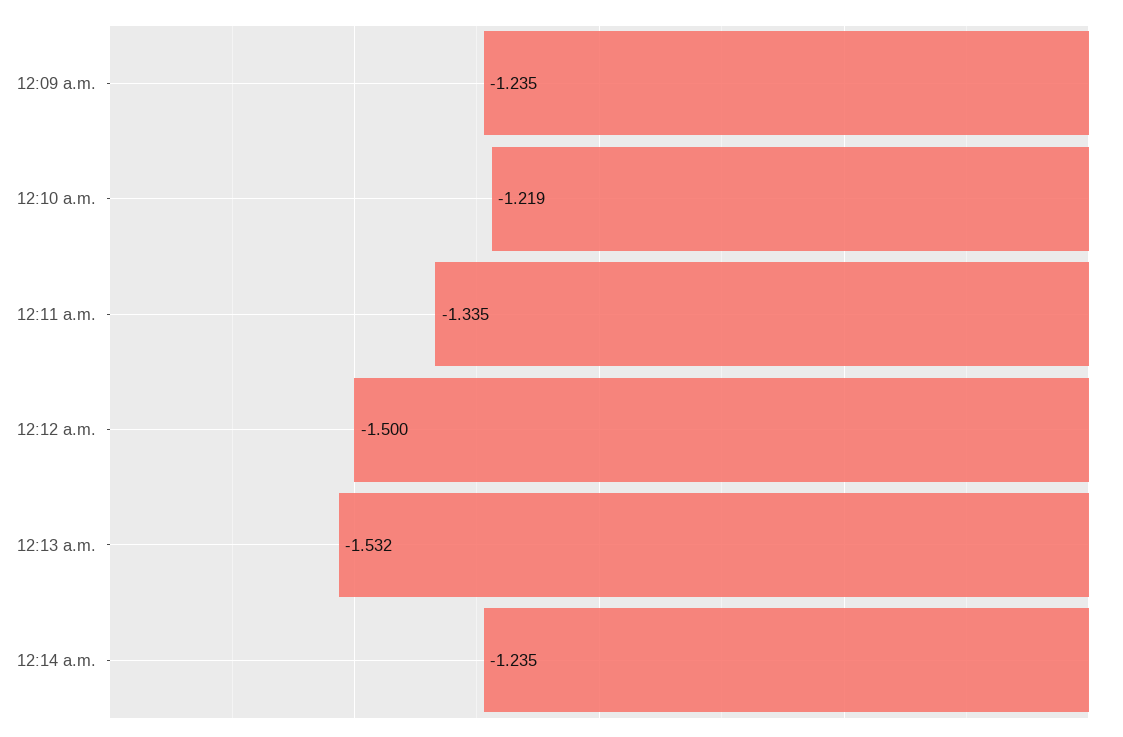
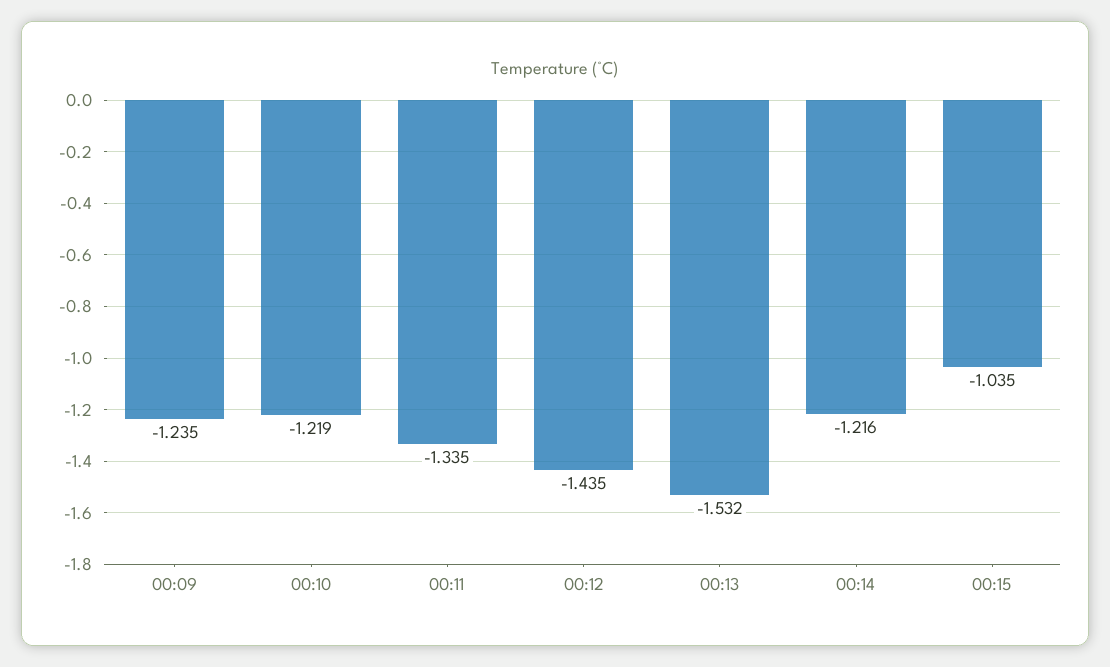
12:12 a.m.: -1.5 -> -1.435
12:14 a.m.: -1.235 -> -1.216
00:15: none -> -1.035

